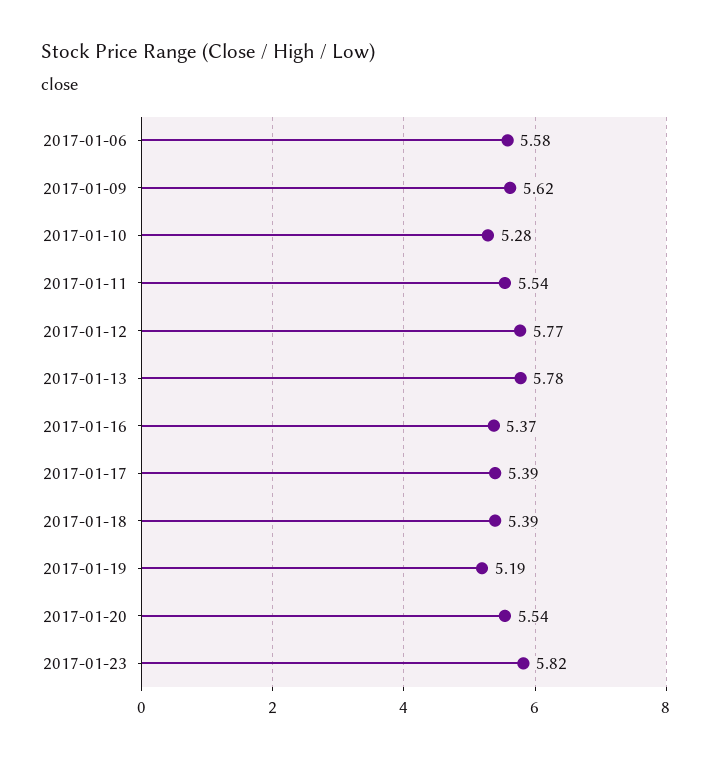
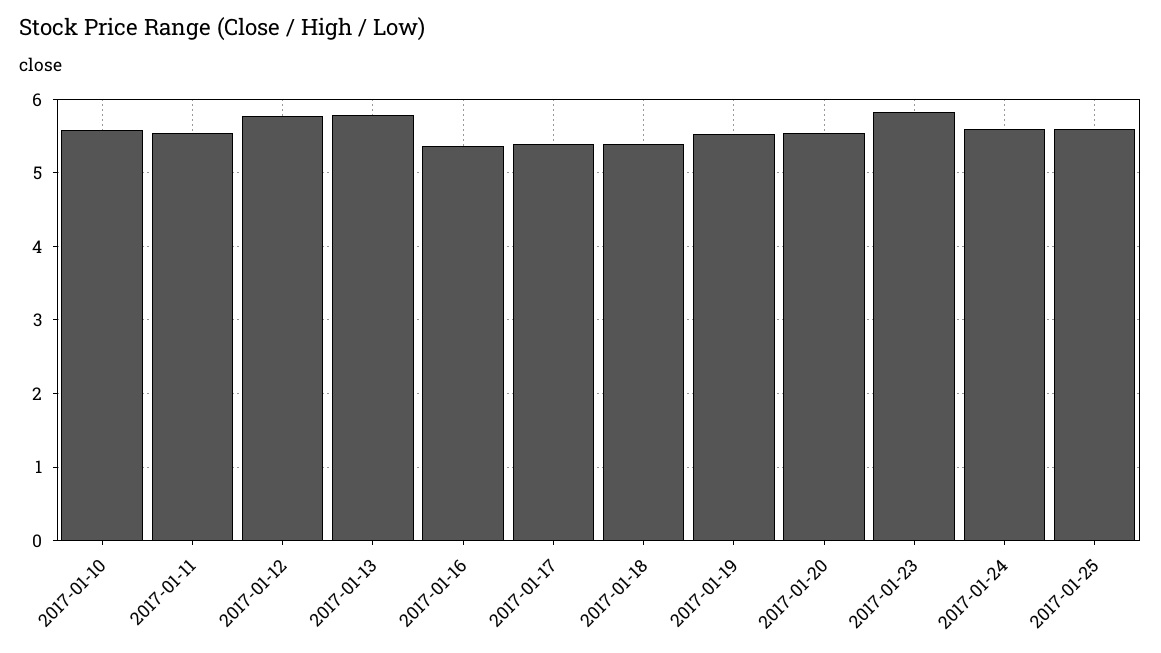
2017-01-06: 5.58 -> none
2017-01-09: 5.62 -> none
2017-01-10: 5.28 -> 5.6
2017-01-19: 5.19 -> 5.5
2017-01-24: none -> 5.6
2017-01-25: none -> 5.6

